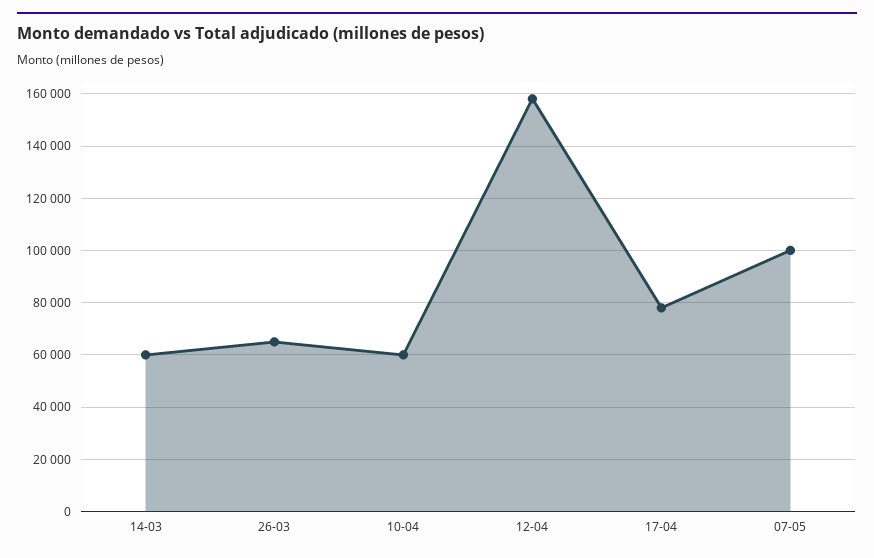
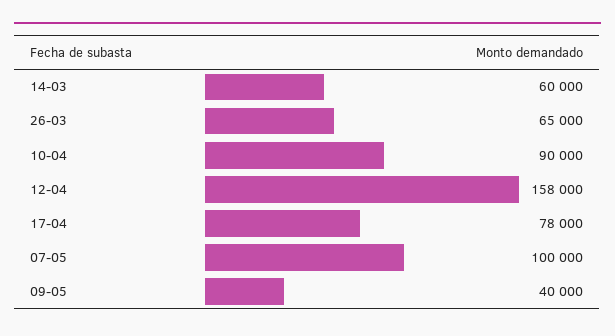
10-04: 60000 -> 90000
09-05: none -> 40000

